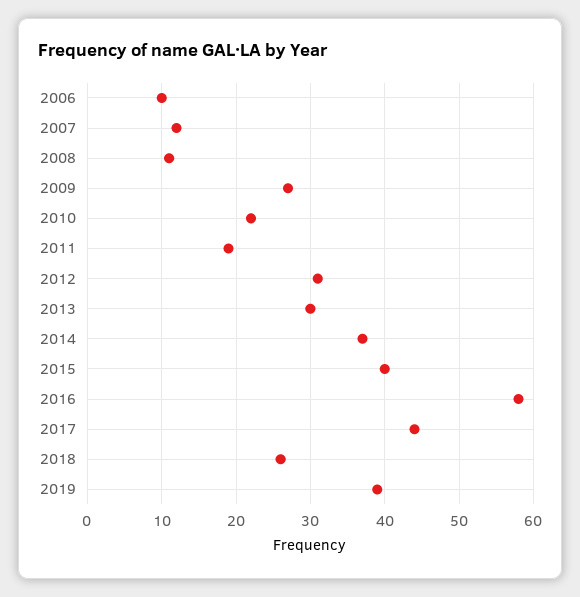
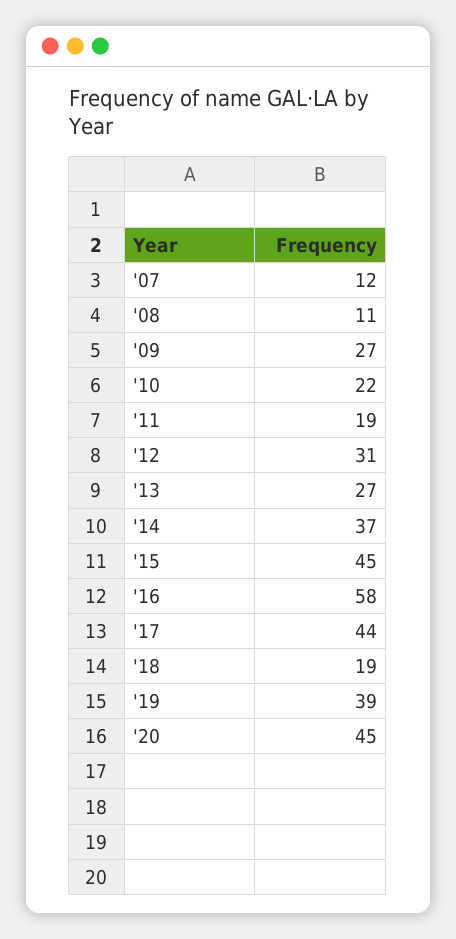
2006: 10 -> none
2013: 30 -> 27
2015: 40 -> 45
2018: 26 -> 19
'20: none -> 45

